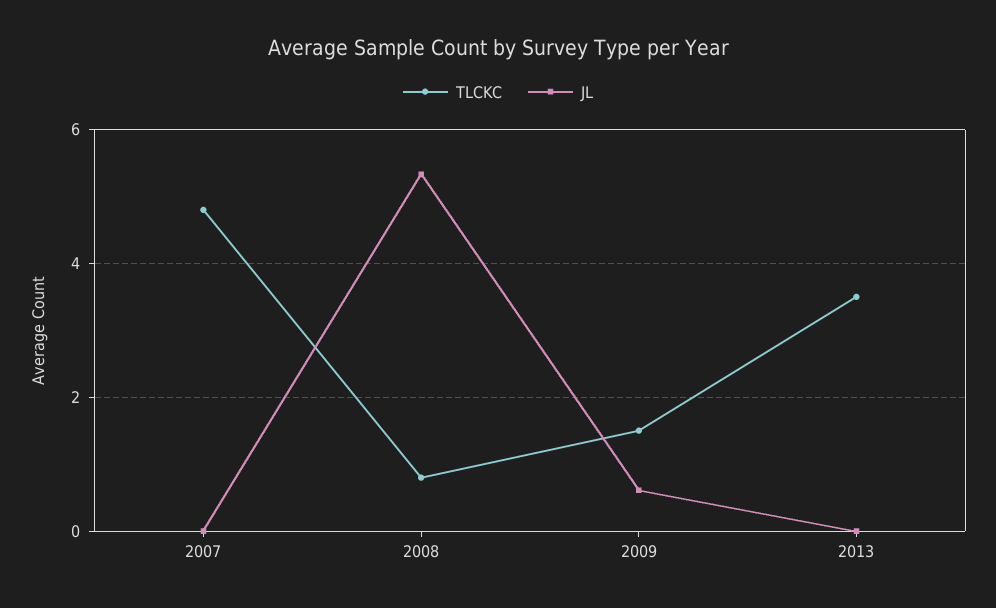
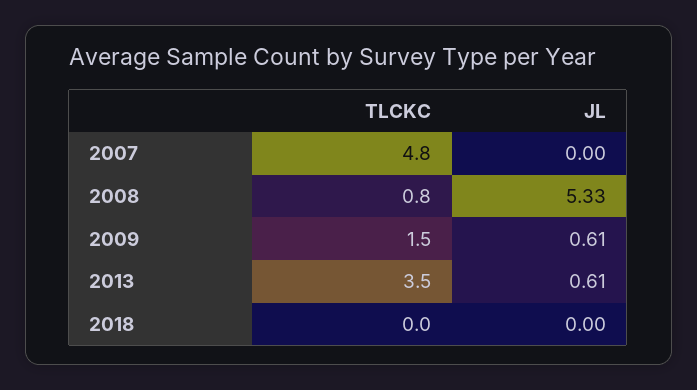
JL, 2013: 0 -> 0.61
TLCKC, 2018: none -> 0
JL, 2018: none -> 0

